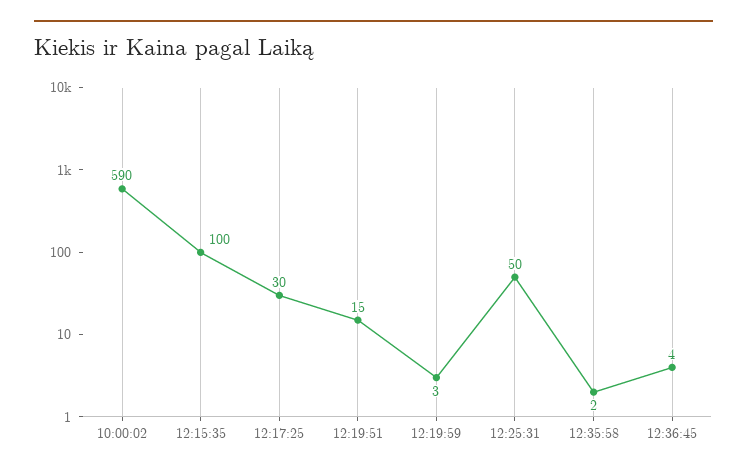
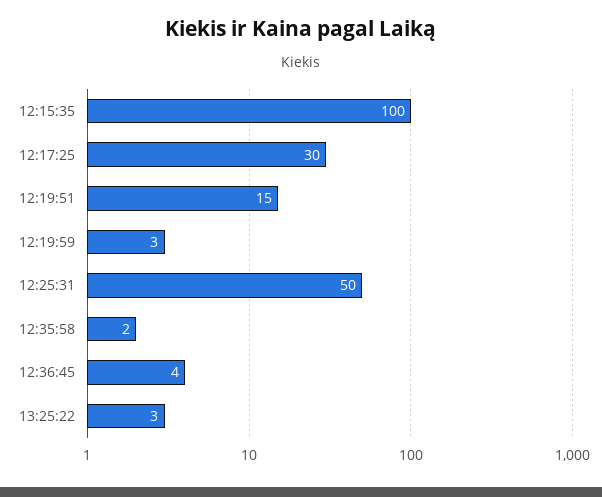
10:00:02: 590 -> none
13:25:22: none -> 3

